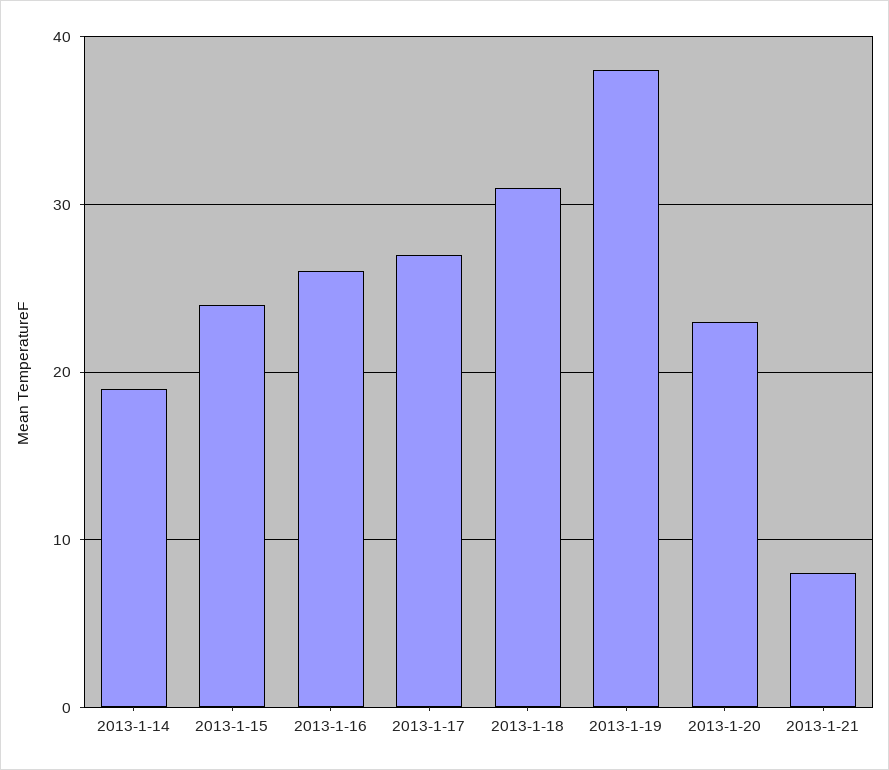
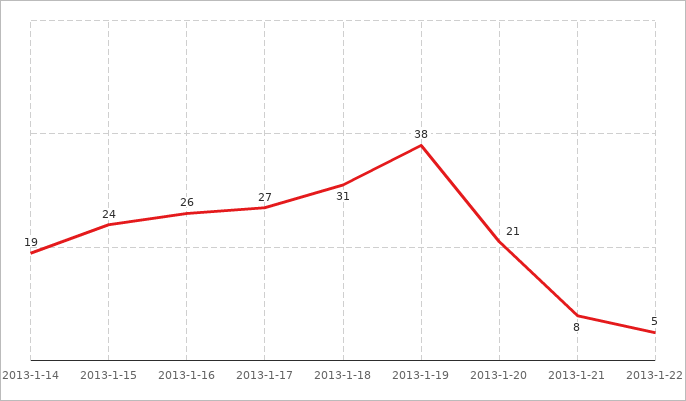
2013-1-20: 23 -> 21
2013-1-22: none -> 5

